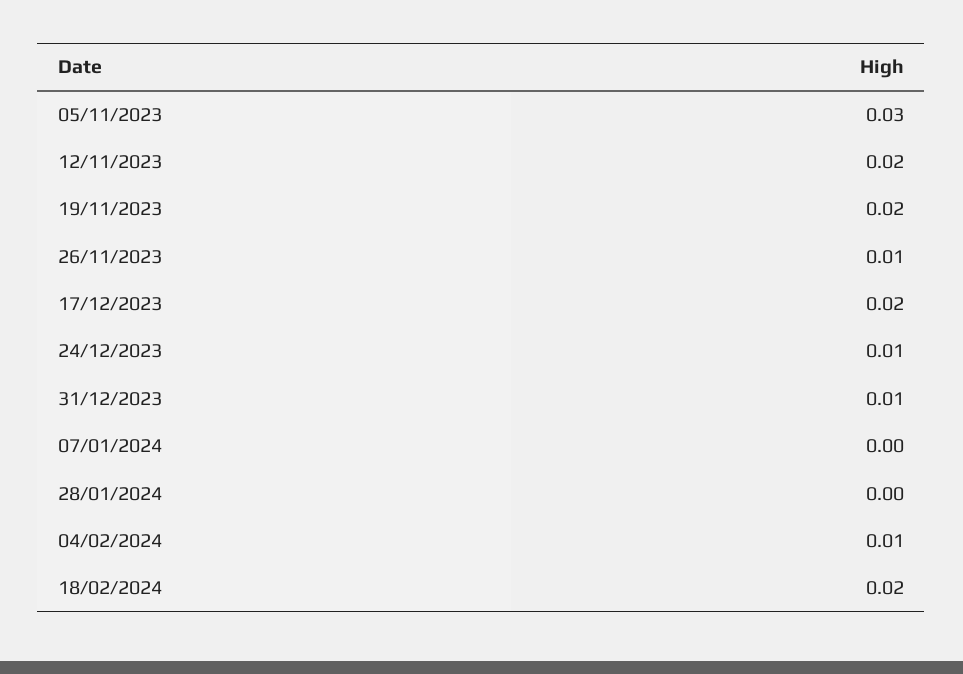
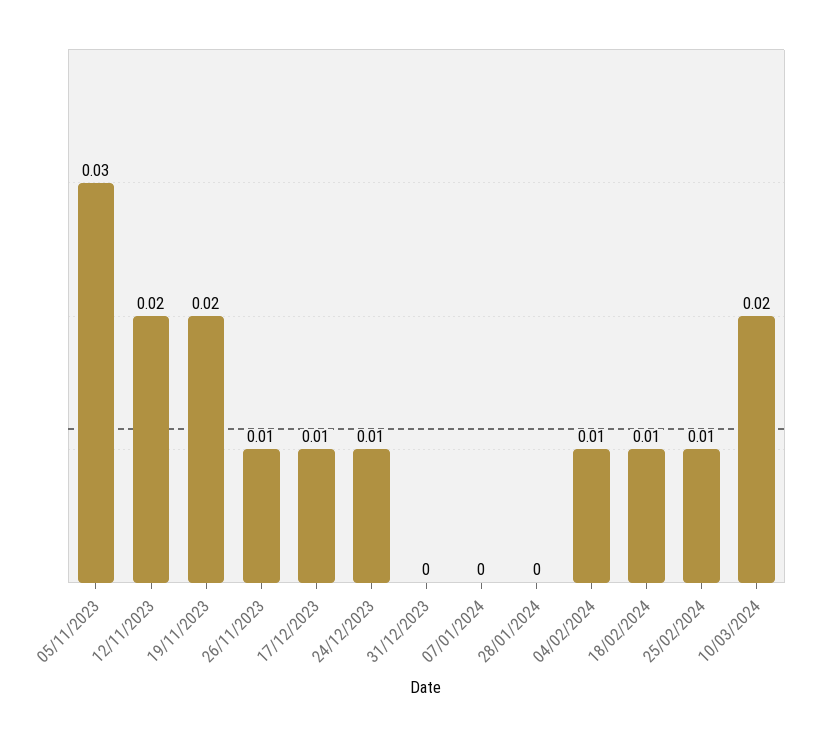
17/12/2023: 0.02 -> 0.01
31/12/2023: 0.01 -> 0
18/02/2024: 0.02 -> 0.01
25/02/2024: none -> 0.01
10/03/2024: none -> 0.02

